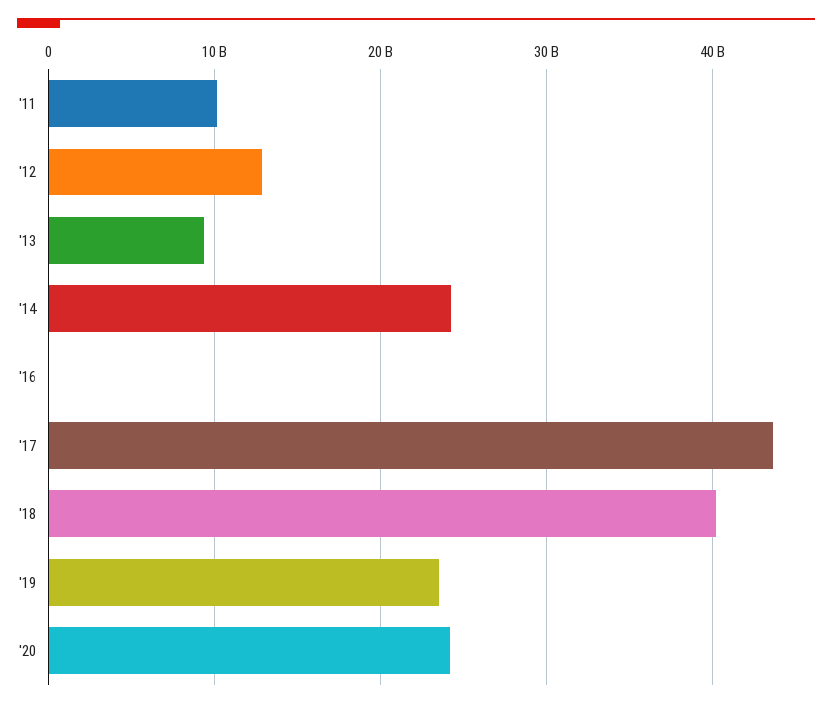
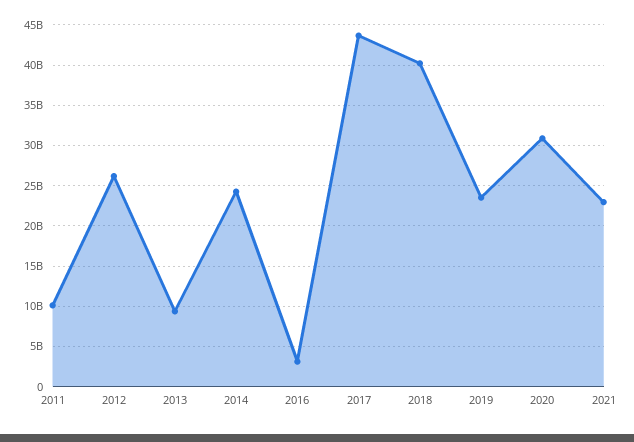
'12: 13000000000 -> 26000000000
'16: 0 -> 3000000000
'20: 24000000000 -> 31000000000
2021: none -> 23000000000

